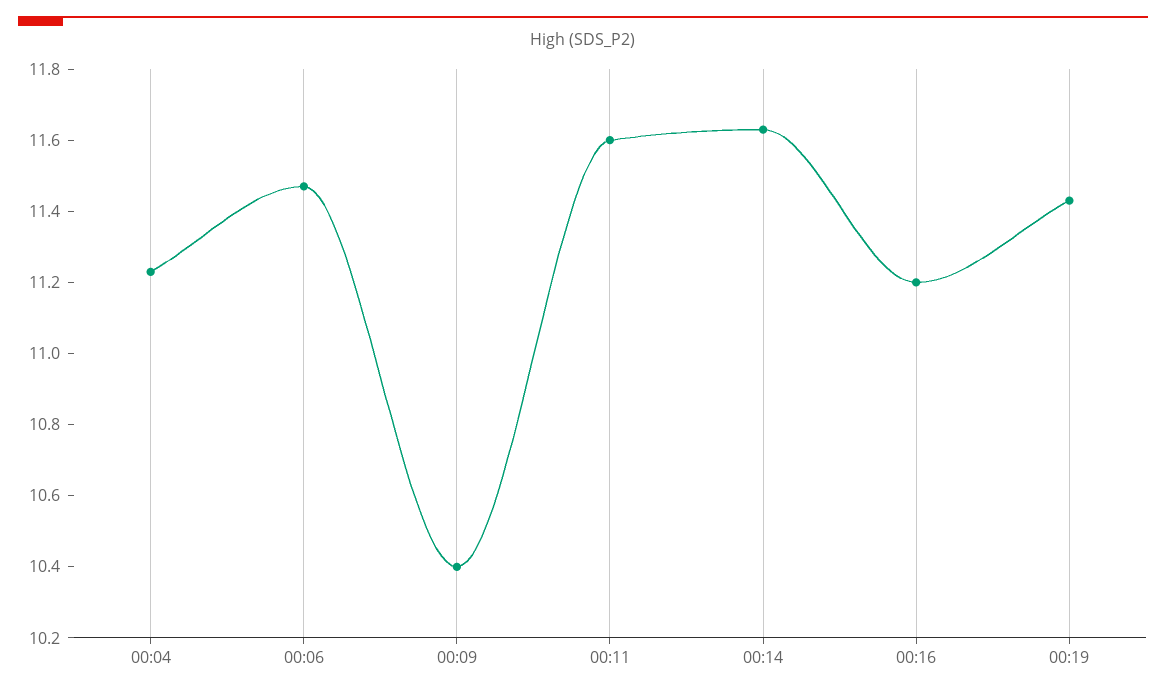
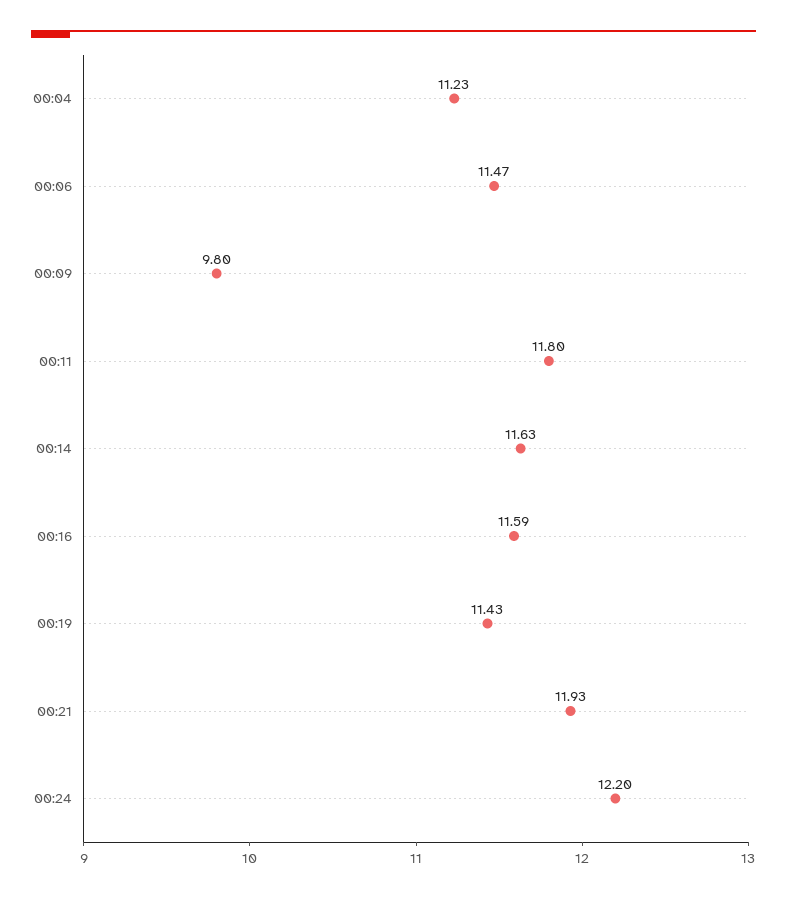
00:09: 10.4 -> 9.8
00:11: 11.6 -> 11.8
00:16: 11.2 -> 11.59
00:21: none -> 11.93
00:24: none -> 12.2

